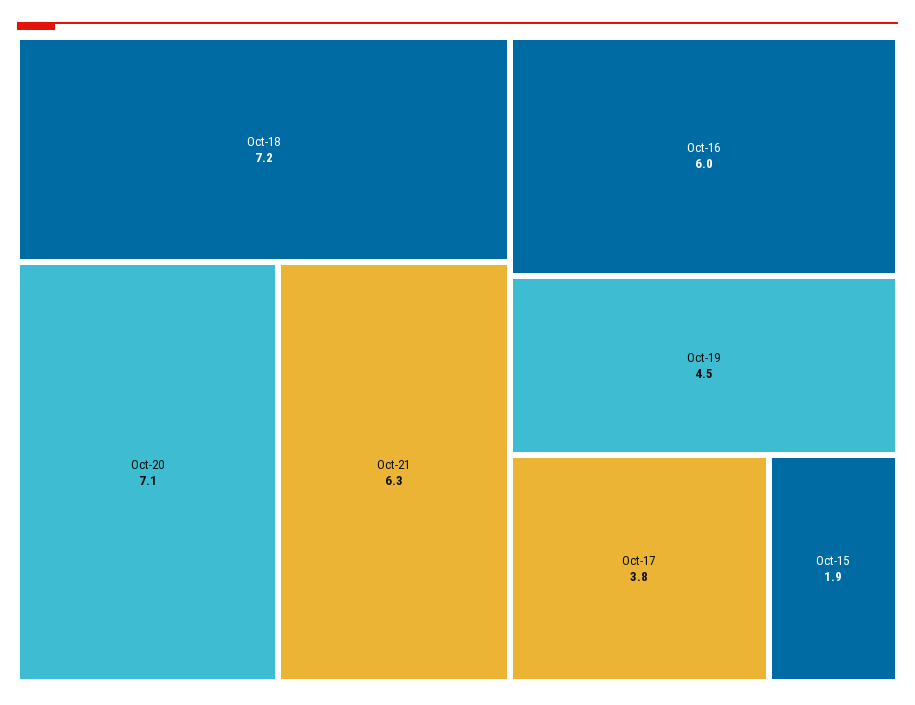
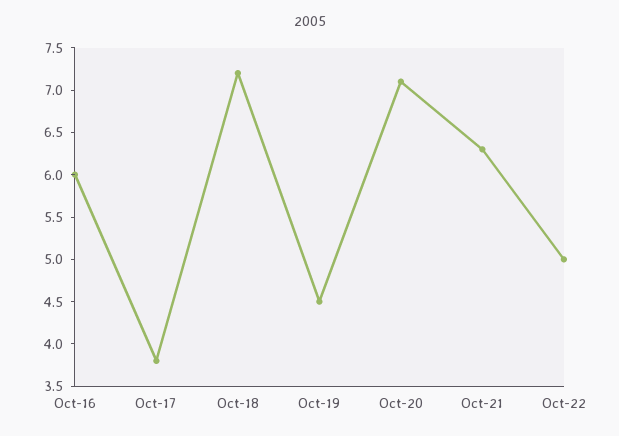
Oct-15: 1.9 -> none
Oct-22: none -> 5

